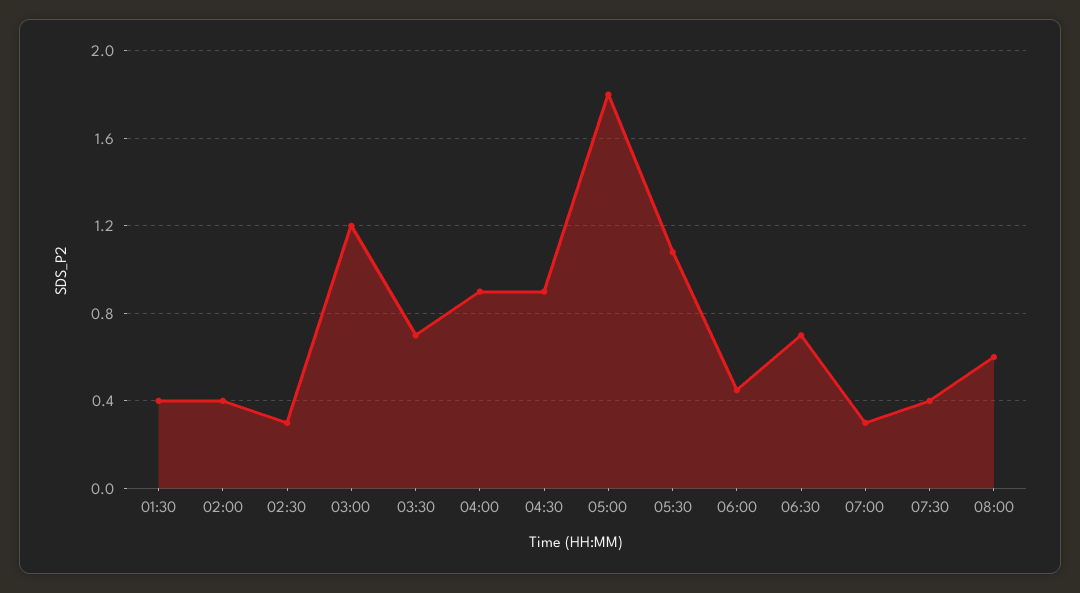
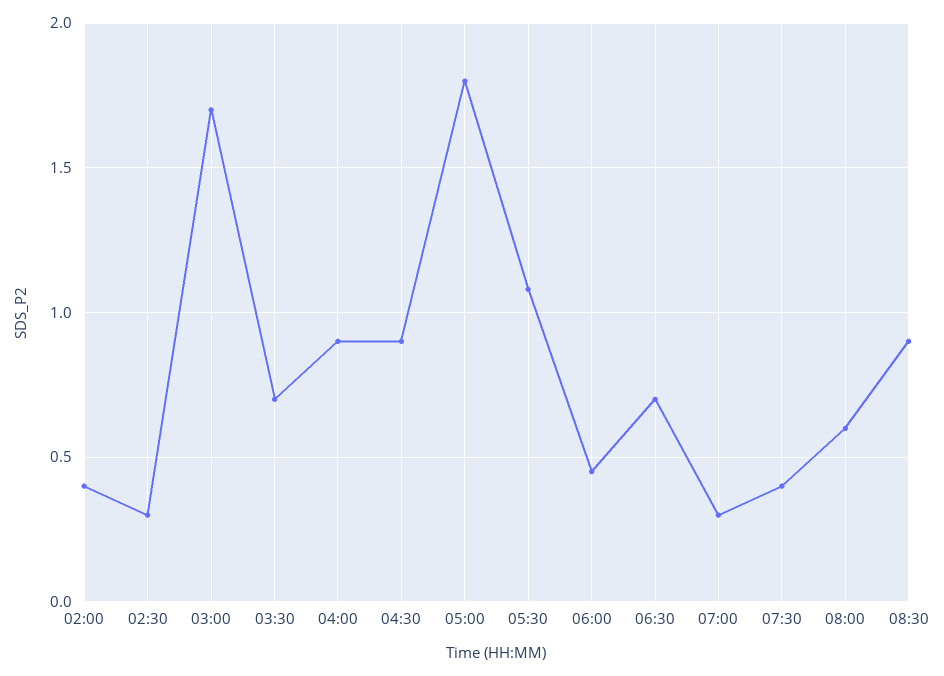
01:30: 0.4 -> none
03:00: 1.2 -> 1.7
08:30: none -> 0.9

